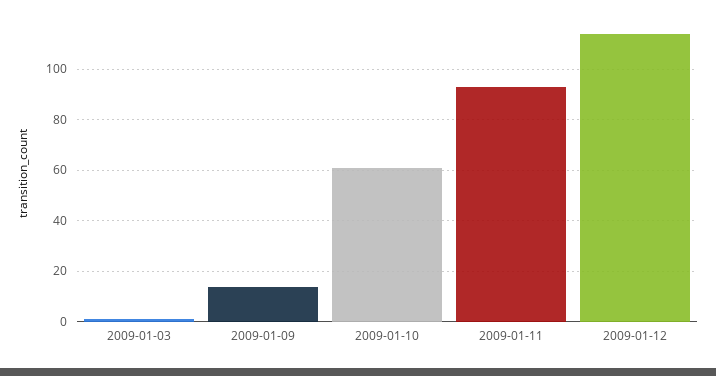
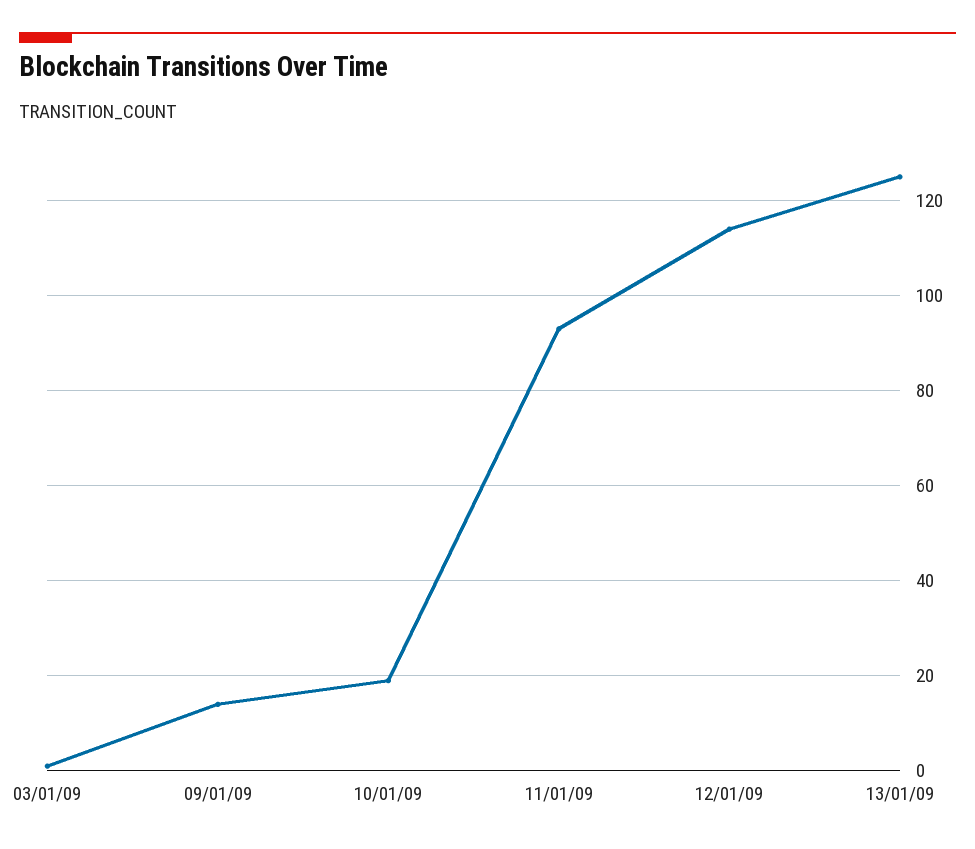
2009-01-10: 60 -> 20
13/01/09: none -> 125

